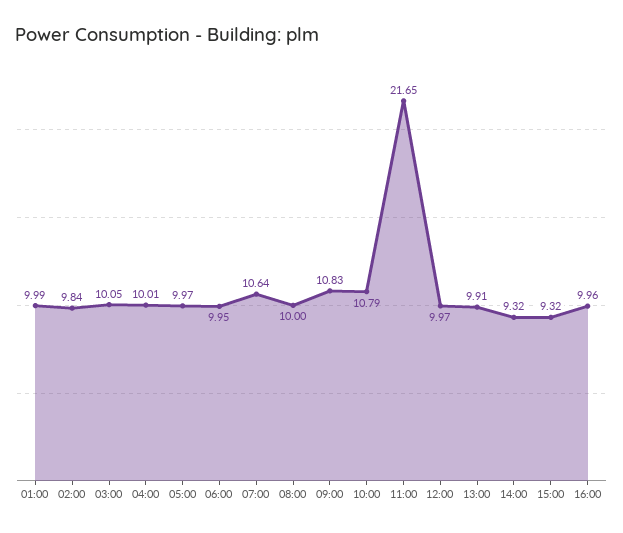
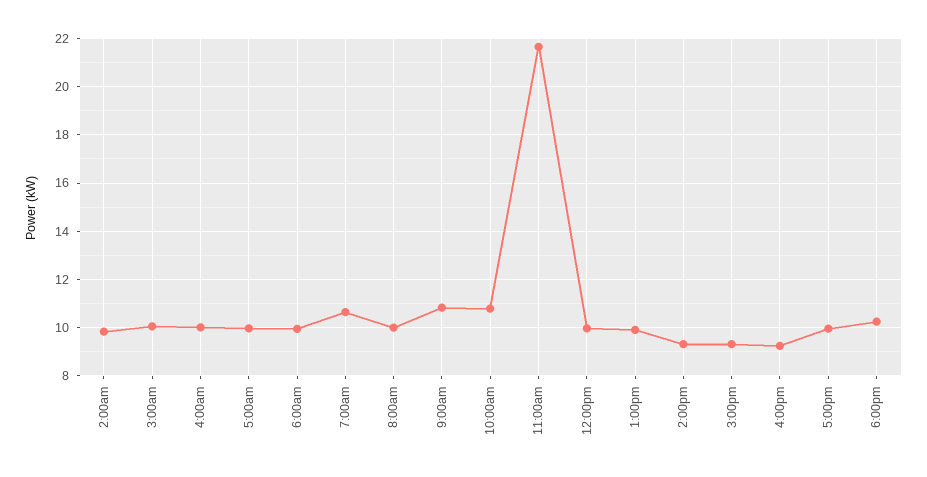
01:00: 9.99 -> none
16:00: 9.96 -> 9.25
5:00pm: none -> 10
6:00pm: none -> 10.25

